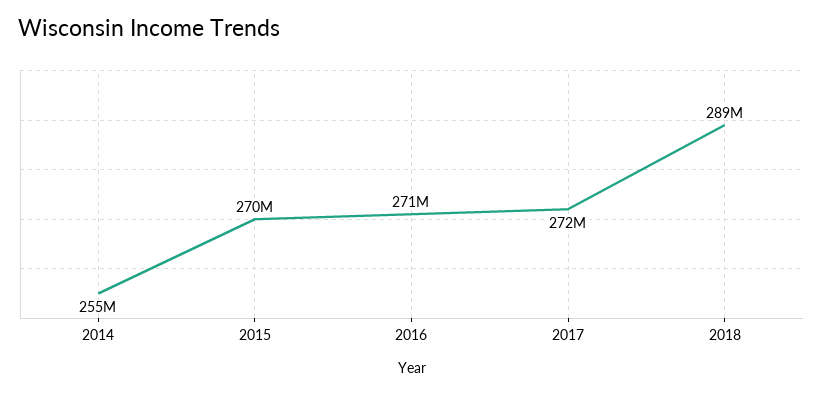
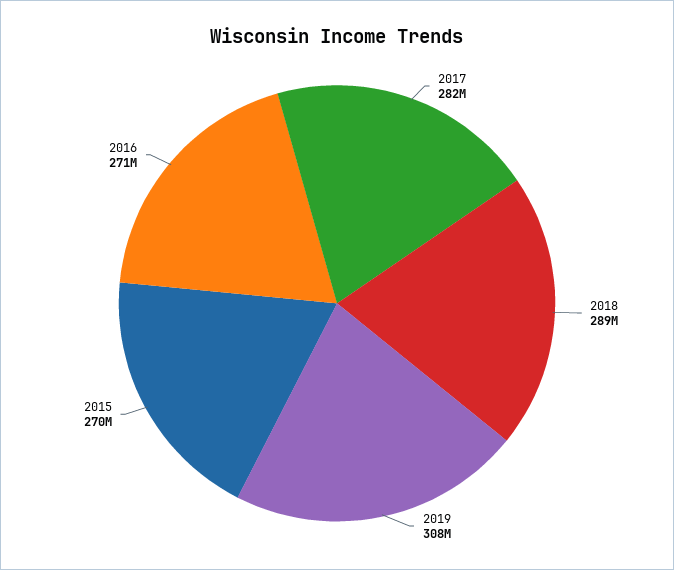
2014: 255000000 -> none
2017: 272000000 -> 282000000
2019: none -> 308000000

